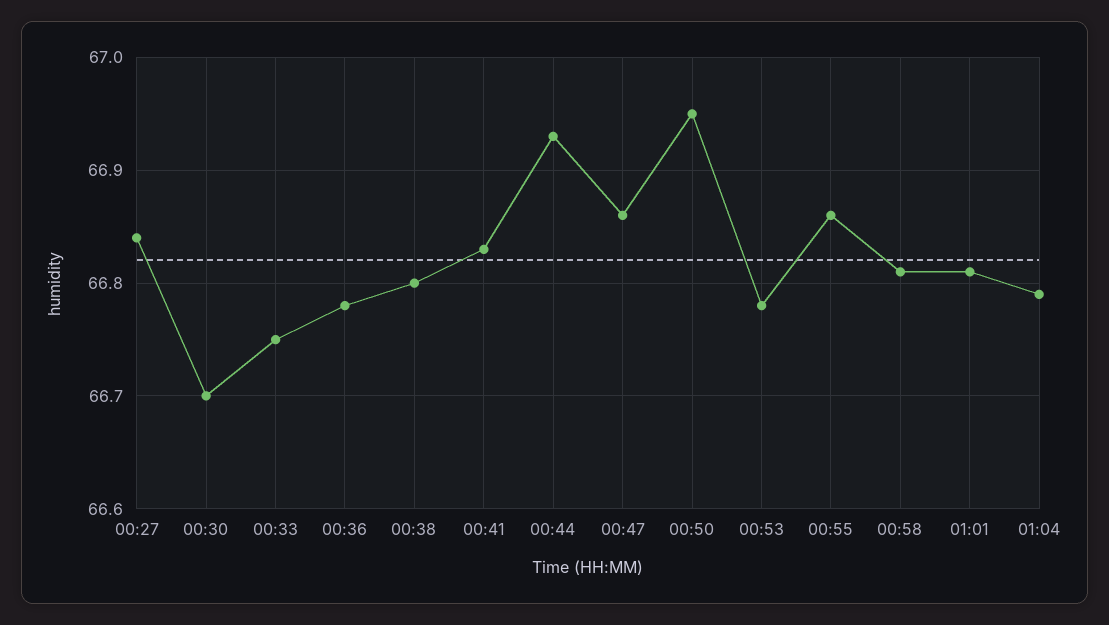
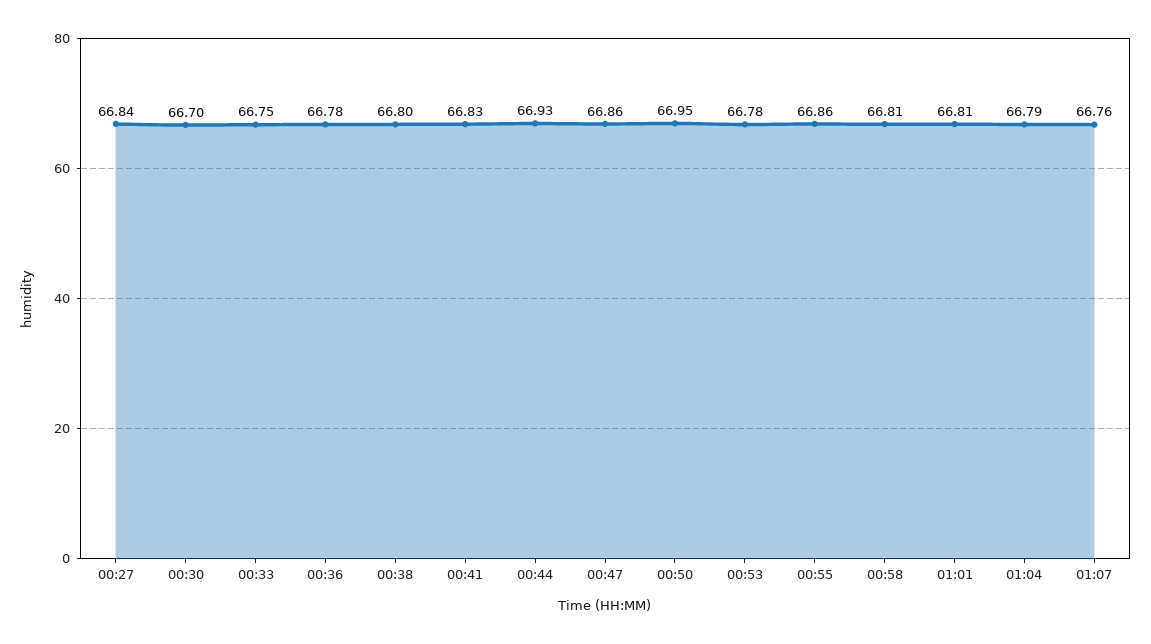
01:07: none -> 66.76

